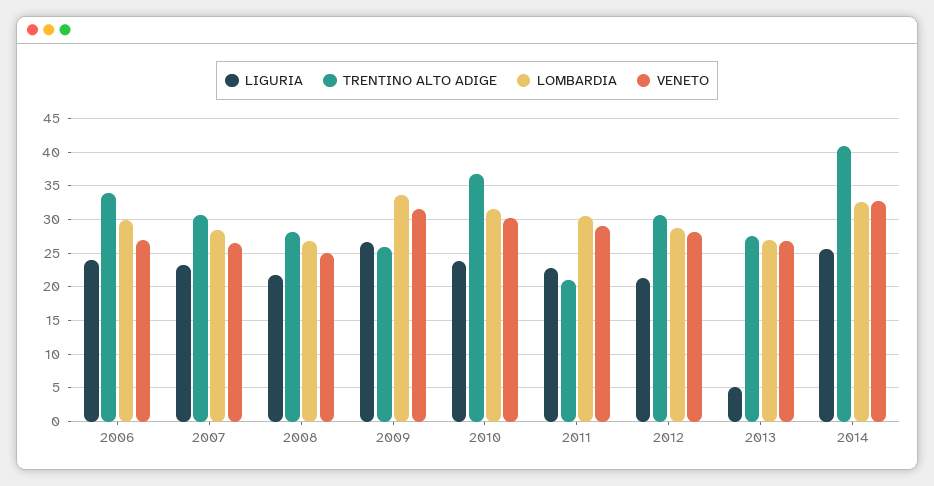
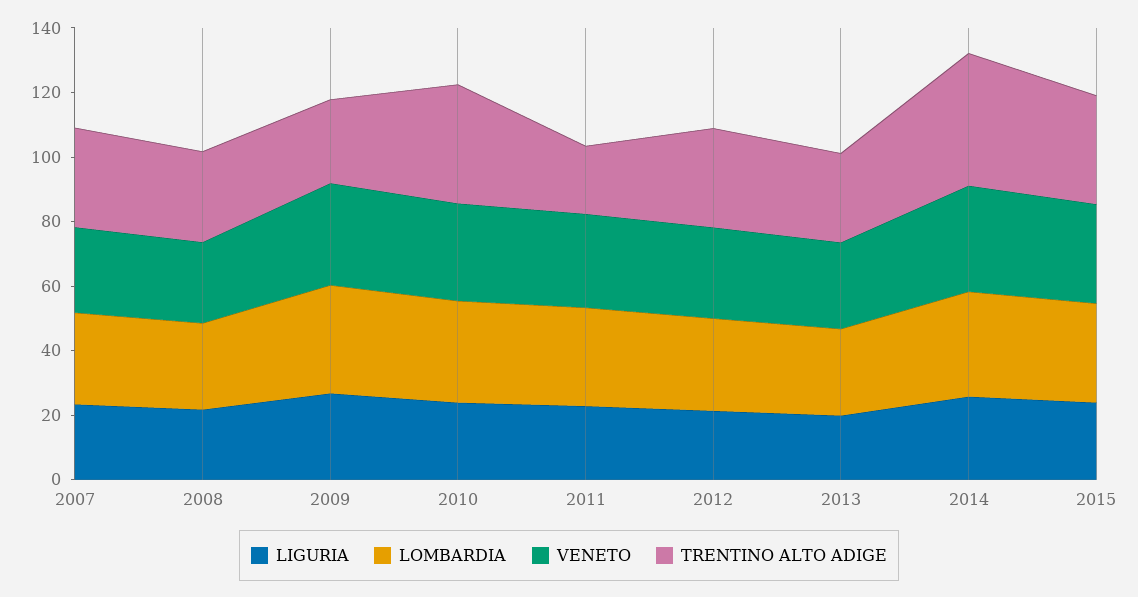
LIGURIA, 2006: 24 -> none
TRENTINO ALTO ADIGE, 2006: 34 -> none
LOMBARDIA, 2006: 30 -> none
VENETO, 2006: 27 -> none
LIGURIA, 2013: 5 -> 20
LIGURIA, 2015: none -> 25
LOMBARDIA, 2015: none -> 30
VENETO, 2015: none -> 30
TRENTINO ALTO ADIGE, 2015: none -> 35

